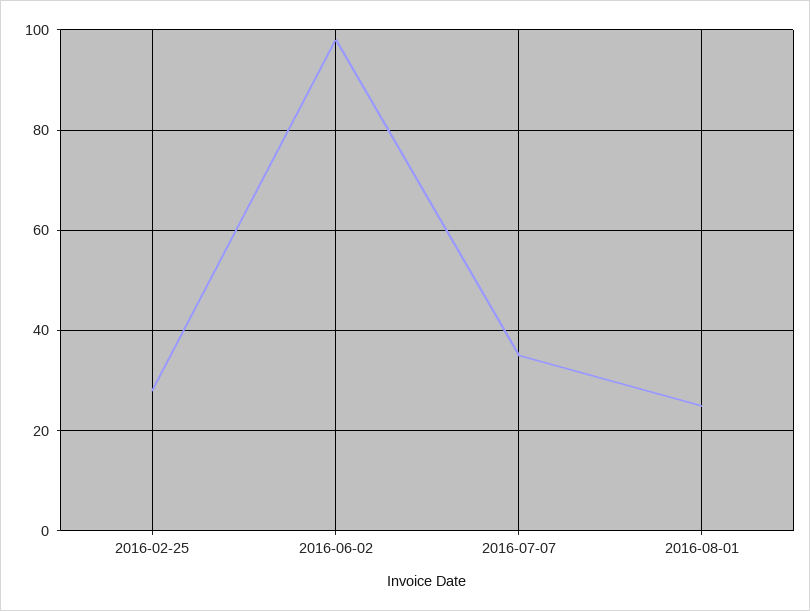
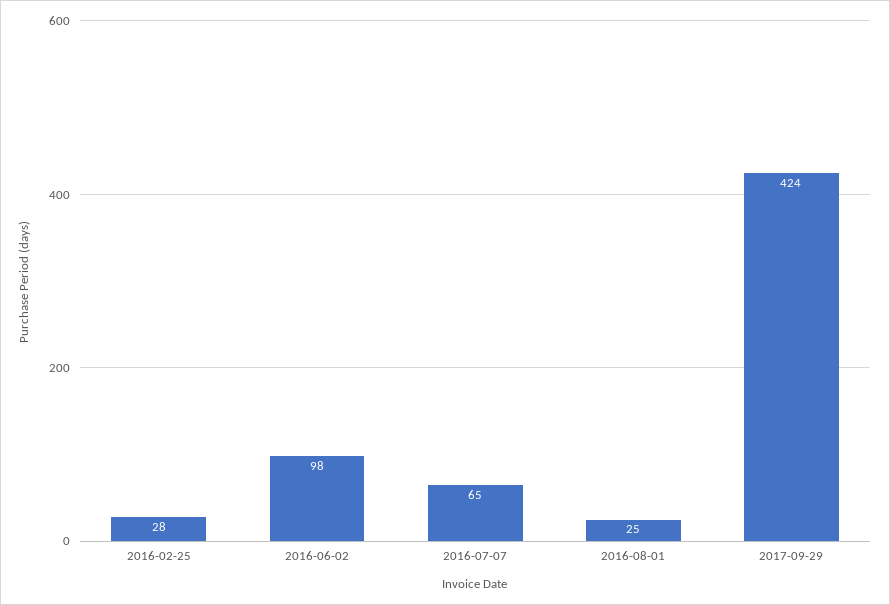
2016-07-07: 35 -> 65
2017-09-29: none -> 424

